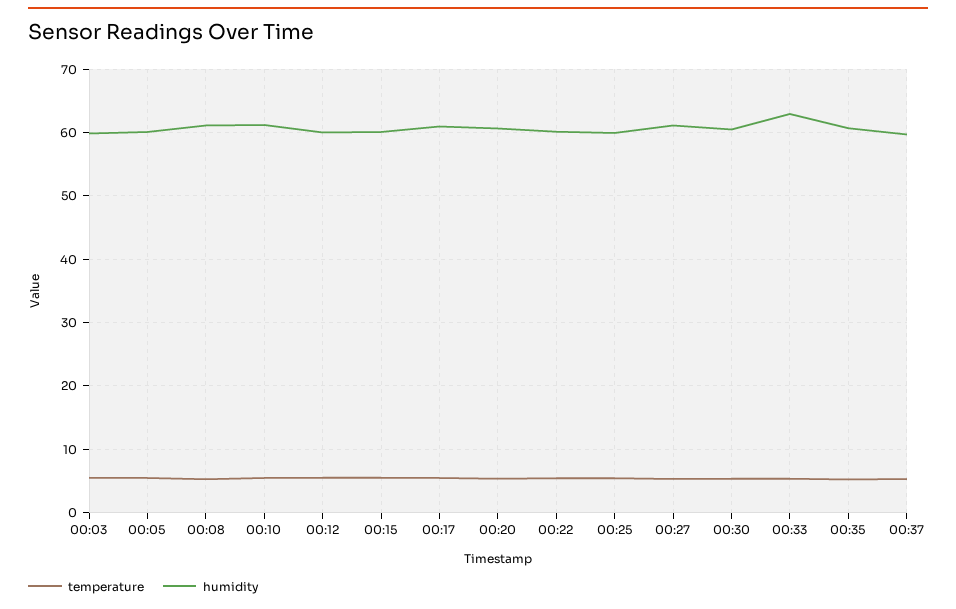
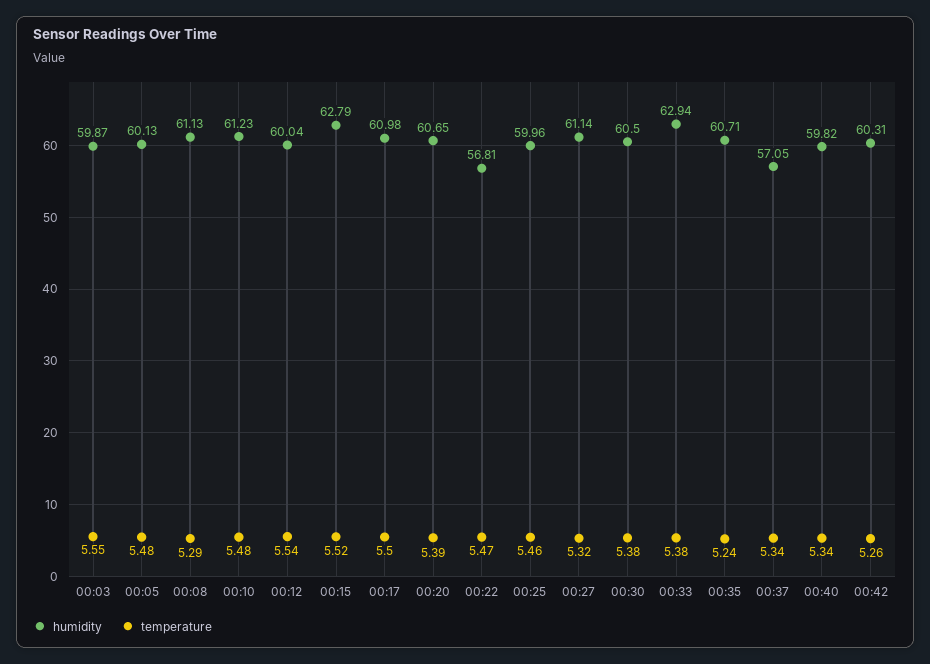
humidity, 00:15: 60 -> 62.79
humidity, 00:22: 60 -> 56.81
humidity, 00:37: 60 -> 57.05
humidity, 00:40: none -> 59.82
temperature, 00:40: none -> 5.34
humidity, 00:42: none -> 60.31
temperature, 00:42: none -> 5.26

